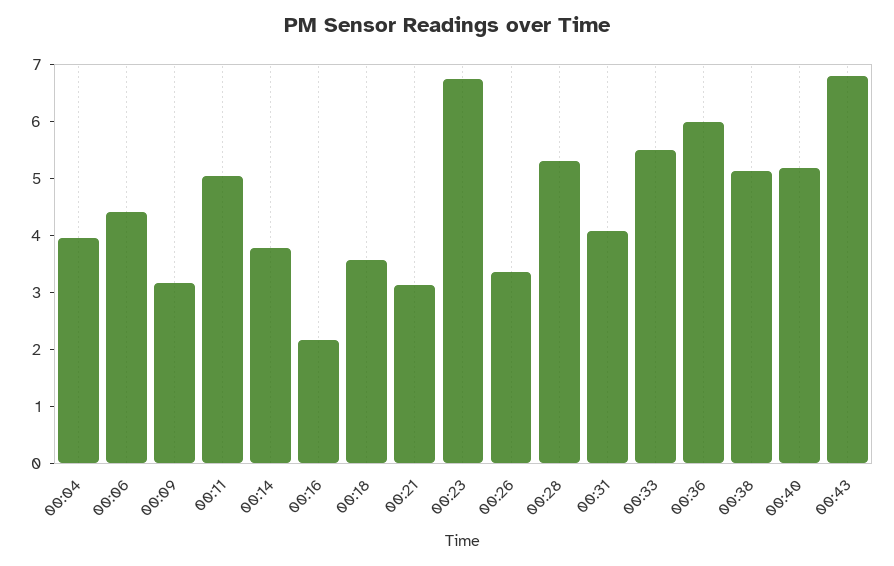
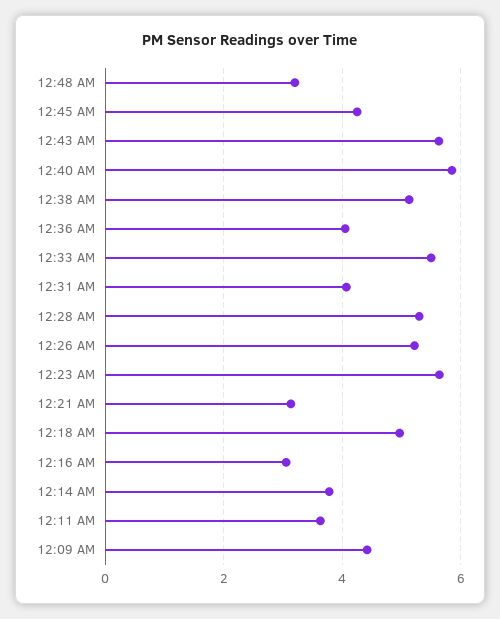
00:04: 4 -> none
00:06: 4.4 -> none
00:09: 3.2 -> 4.4
00:11: 5 -> 3.6
00:16: 2.2 -> 3
00:18: 3.6 -> 5
00:23: 6.8 -> 5.6
00:26: 3.4 -> 5.2
00:36: 6 -> 4
00:40: 5.2 -> 5.8
00:43: 6.8 -> 5.6
12:48 AM: none -> 3.2
12:45 AM: none -> 4.2

